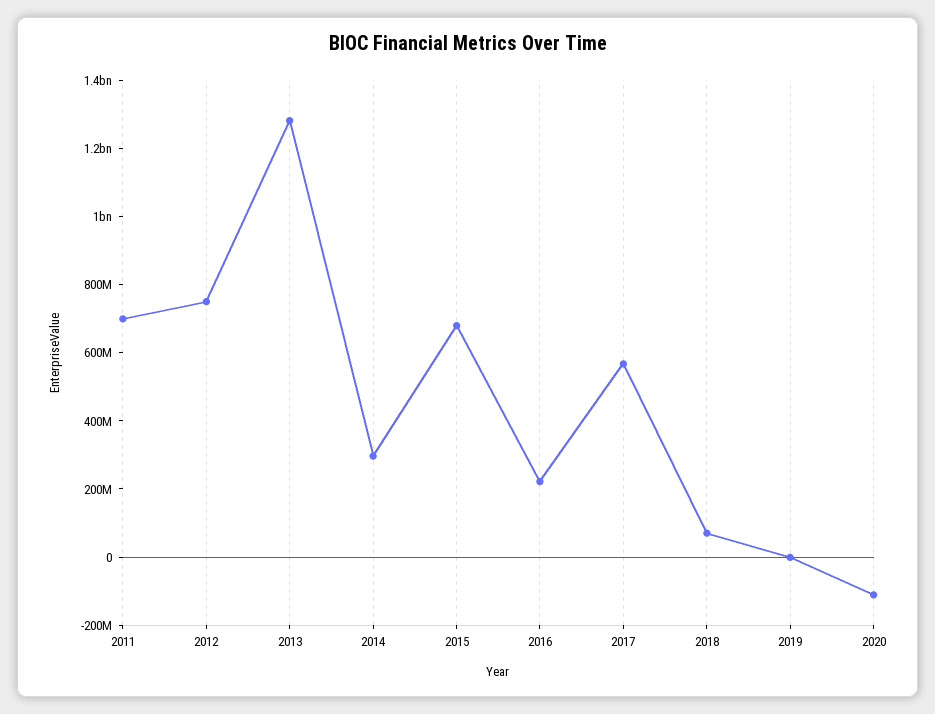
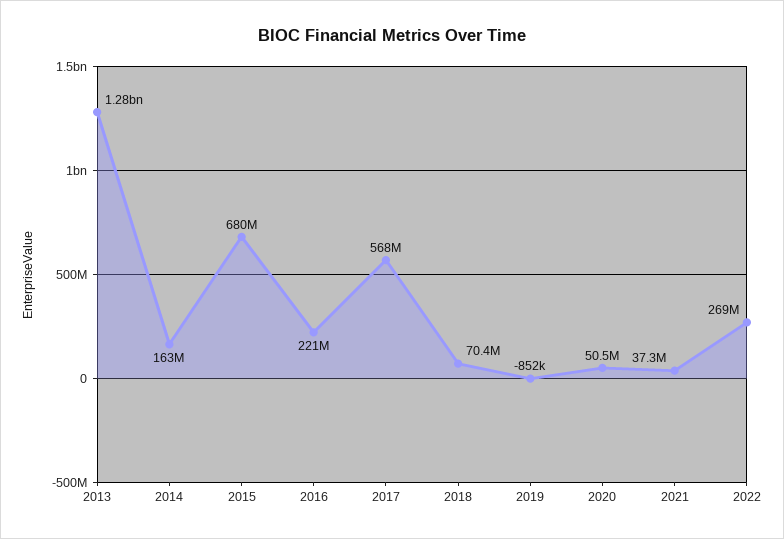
2011: 700000000 -> none
2012: 750000000 -> none
2014: 300000000 -> 163000000
2020: -100000000 -> 50500000
2021: none -> 37300000
2022: none -> 269000000

